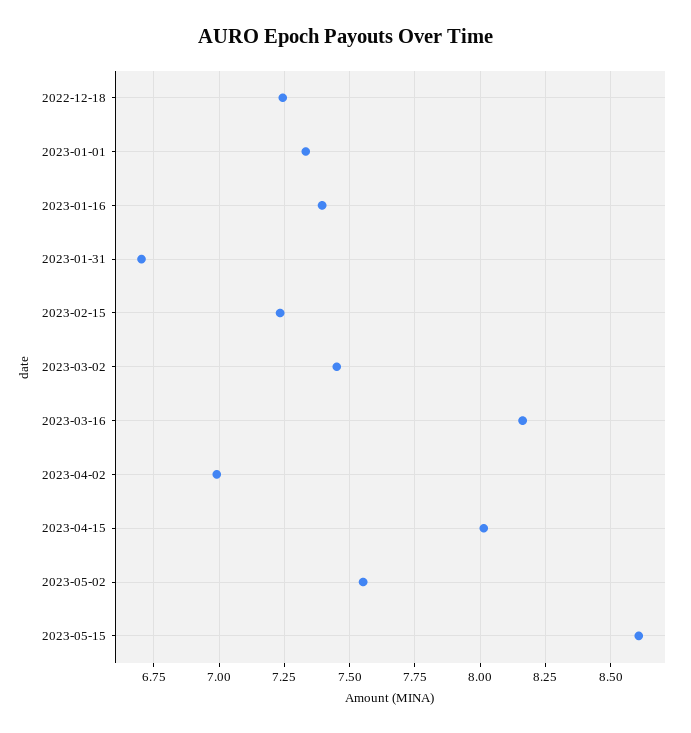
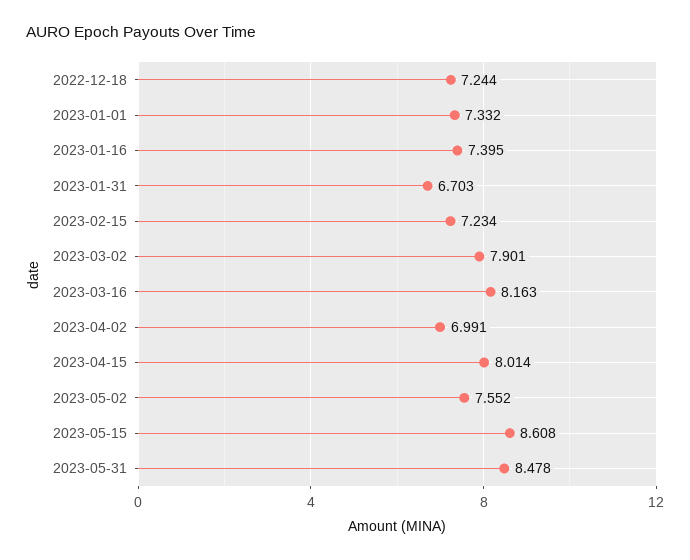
2023-03-02: 7.45 -> 7.901
2023-05-31: none -> 8.478

